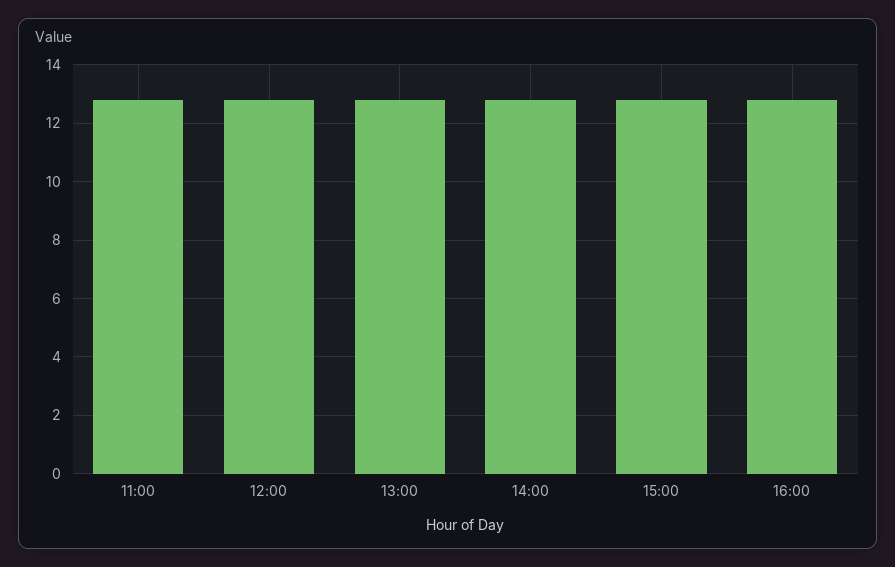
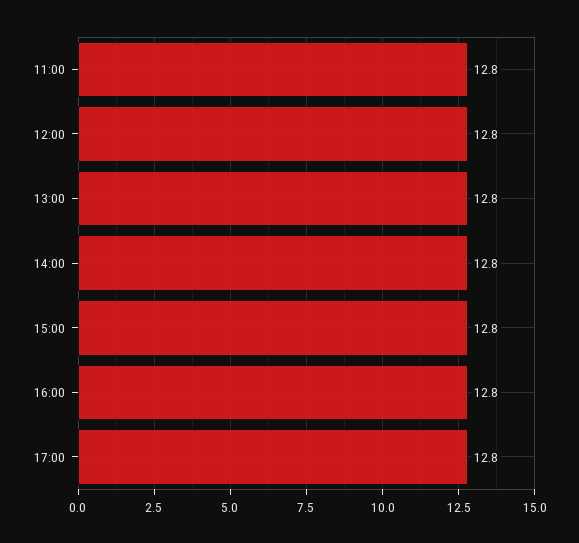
17:00: none -> 12.8

